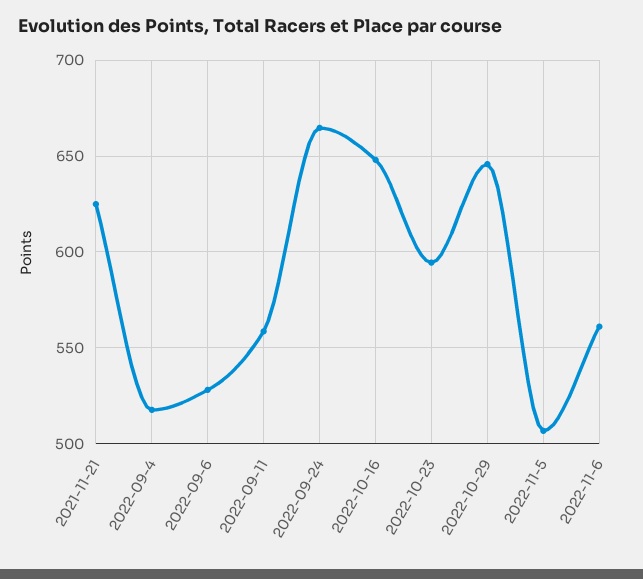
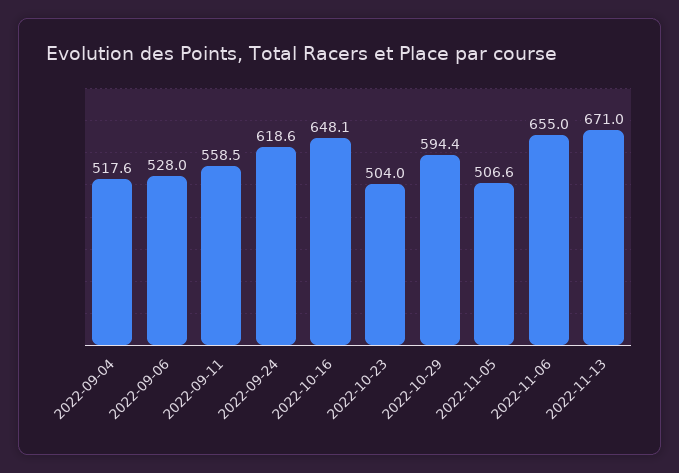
2021-11-21: 625 -> none
2022-09-24: 665 -> 618.6
2022-10-23: 595 -> 504
2022-10-29: 645 -> 594.4
2022-11-6: 560 -> 655
2022-11-13: none -> 671

